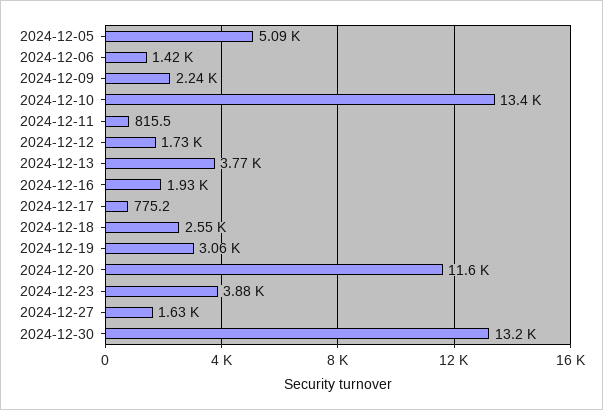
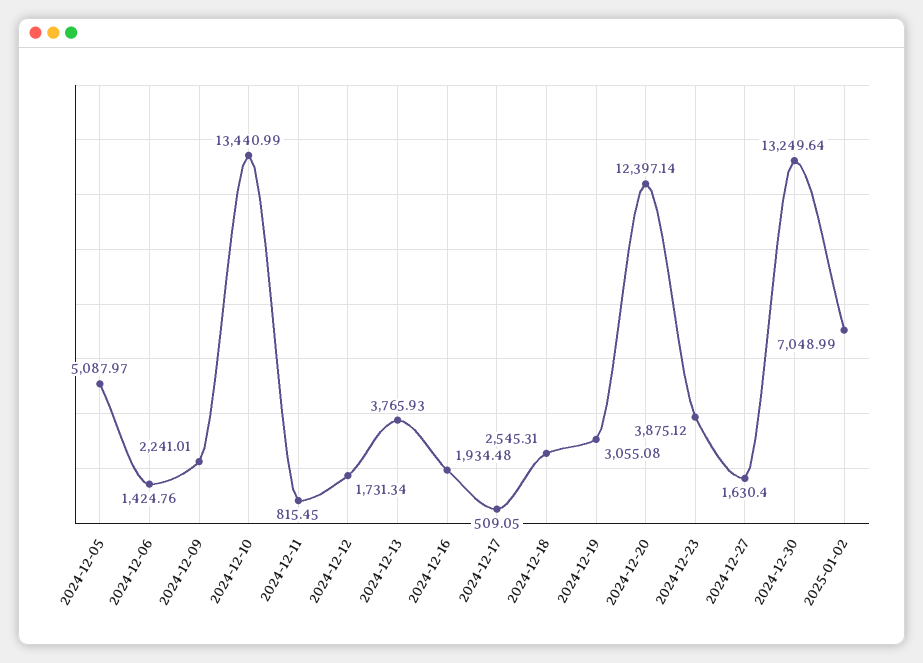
2024-12-17: 775.2 -> 509.05
2024-12-20: 11600 -> 12397.14
2025-01-02: none -> 7048.99

